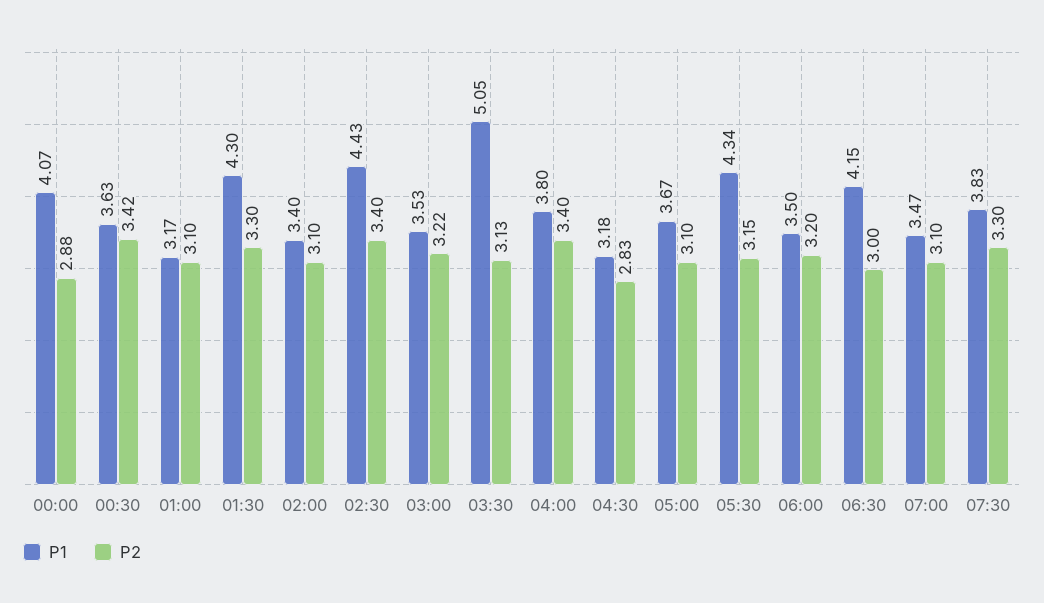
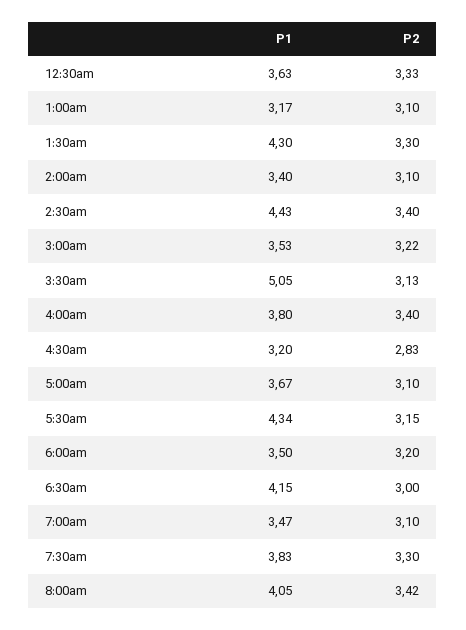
P1, 00:00: 4.07 -> none
P2, 00:00: 2.88 -> none
P2, 00:30: 3.42 -> 3.33
P1, 04:30: 3.18 -> 3.2
P1, 8:00am: none -> 4.05
P2, 8:00am: none -> 3.42

